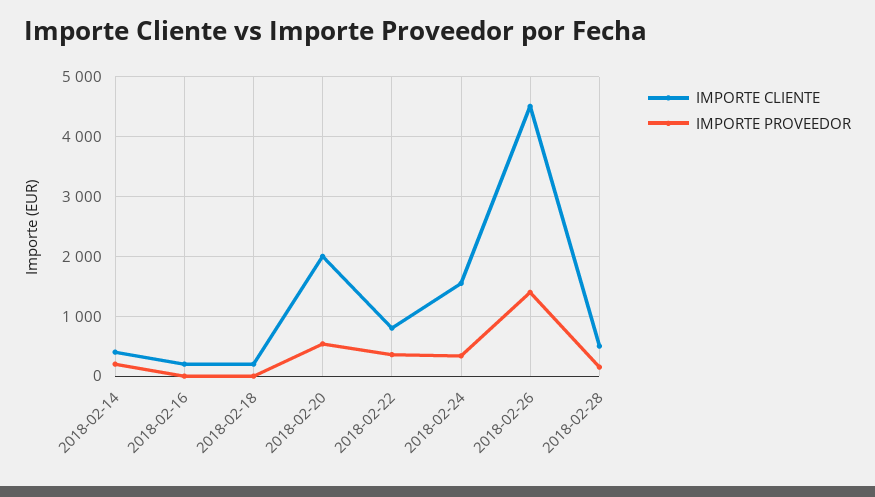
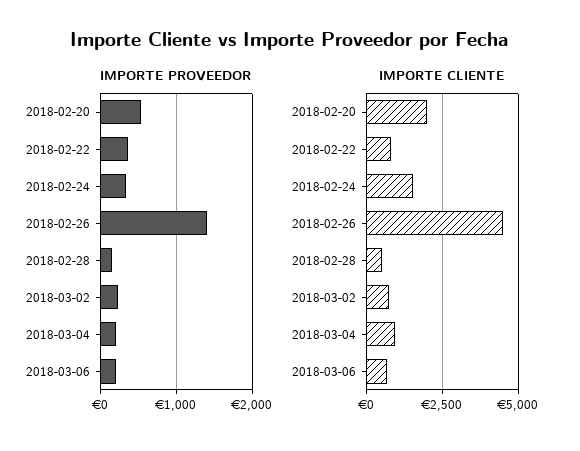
IMPORTE CLIENTE, 2018-02-14: 400 -> none
IMPORTE PROVEEDOR, 2018-02-14: 200 -> none
IMPORTE CLIENTE, 2018-02-16: 200 -> none
IMPORTE PROVEEDOR, 2018-02-16: 0 -> none
IMPORTE CLIENTE, 2018-02-18: 200 -> none
IMPORTE PROVEEDOR, 2018-02-18: 0 -> none
IMPORTE PROVEEDOR, 2018-03-02: none -> 200
IMPORTE PROVEEDOR, 2018-03-04: none -> 200
IMPORTE PROVEEDOR, 2018-03-06: none -> 200
IMPORTE CLIENTE, 2018-03-02: none -> 750
IMPORTE CLIENTE, 2018-03-04: none -> 1000
IMPORTE CLIENTE, 2018-03-06: none -> 750

